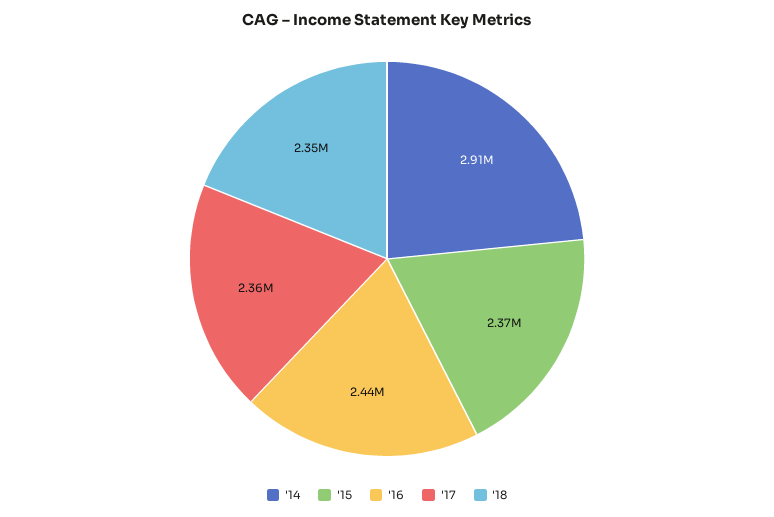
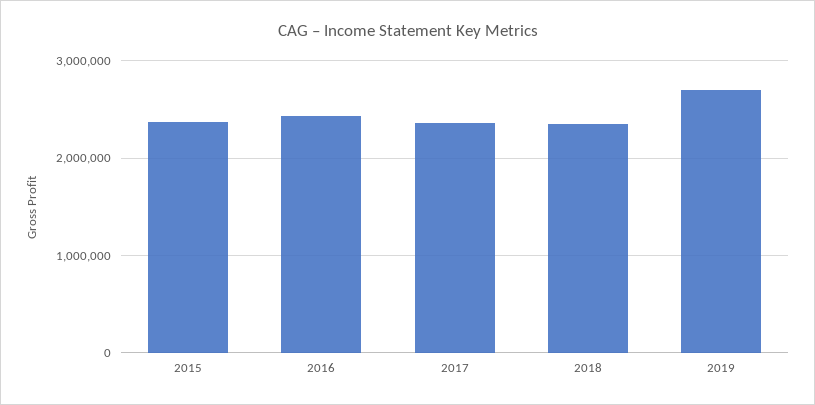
'14: 2910000 -> none
2019: none -> 2700000

